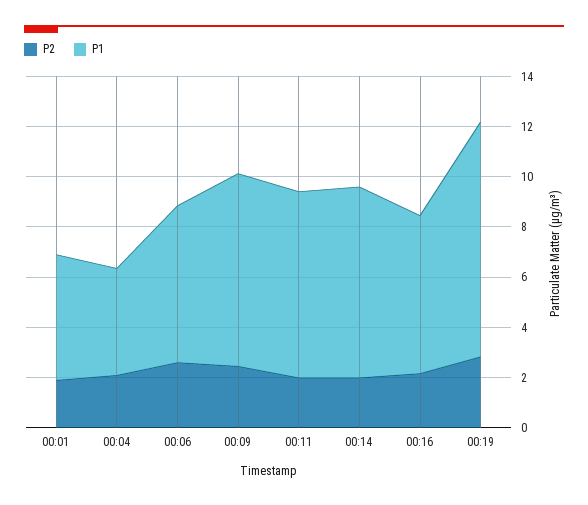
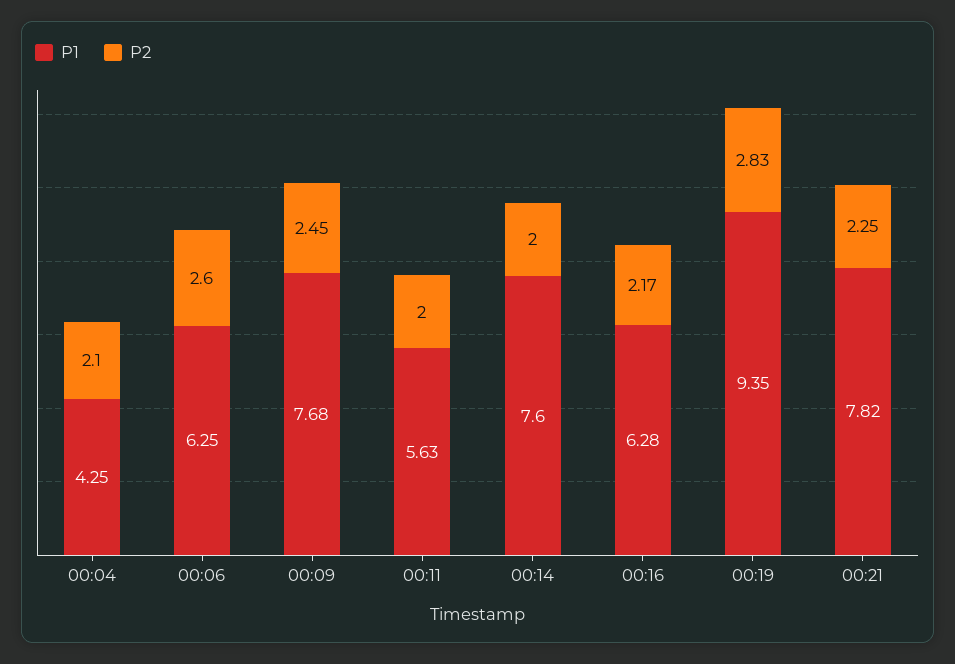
P2, 00:01: 2 -> none
P1, 00:01: 5 -> none
P1, 00:11: 7.5 -> 5.63
P1, 00:21: none -> 7.82
P2, 00:21: none -> 2.25

